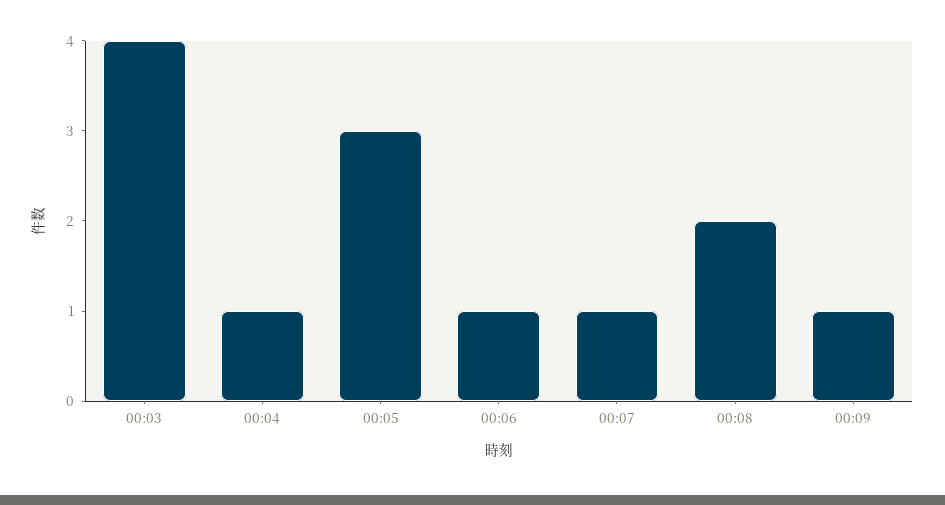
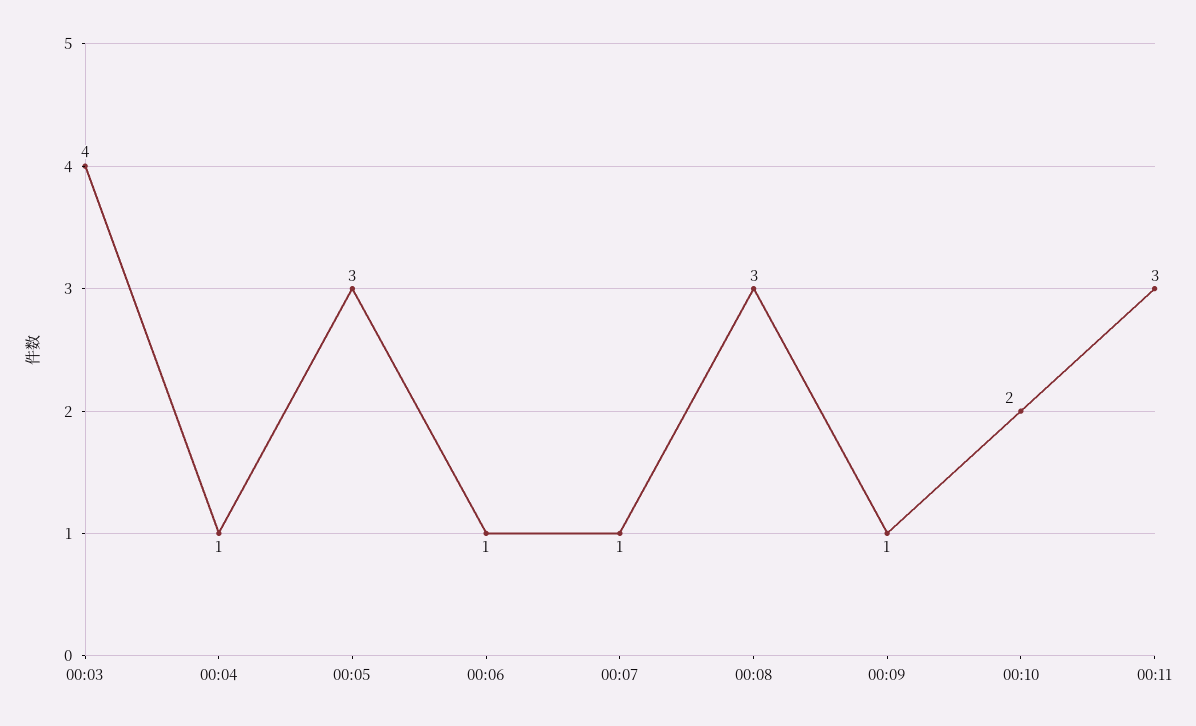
00:08: 2 -> 3
00:10: none -> 2
00:11: none -> 3

